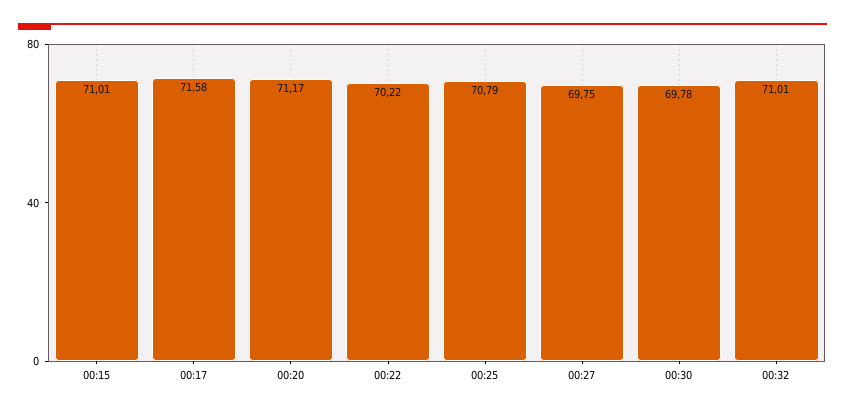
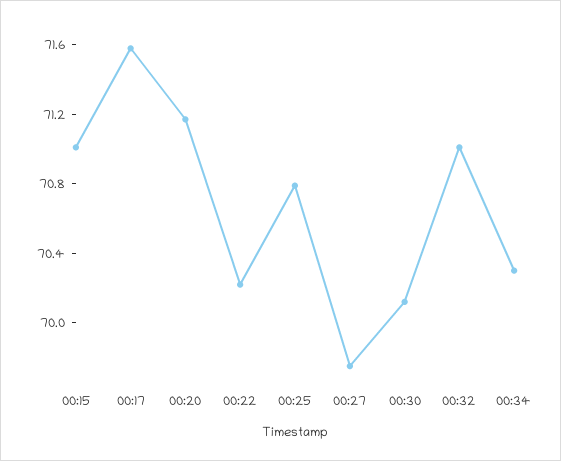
00:30: 69.78 -> 70.1
00:34: none -> 70.3

